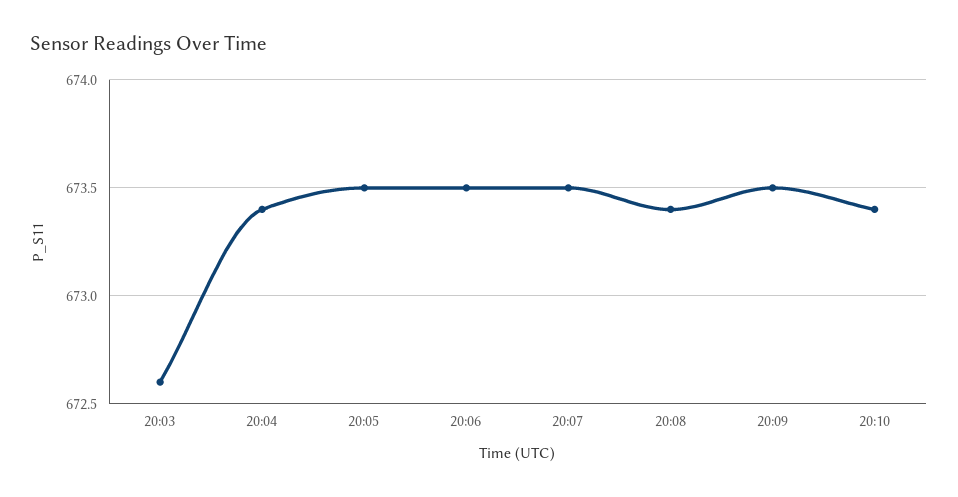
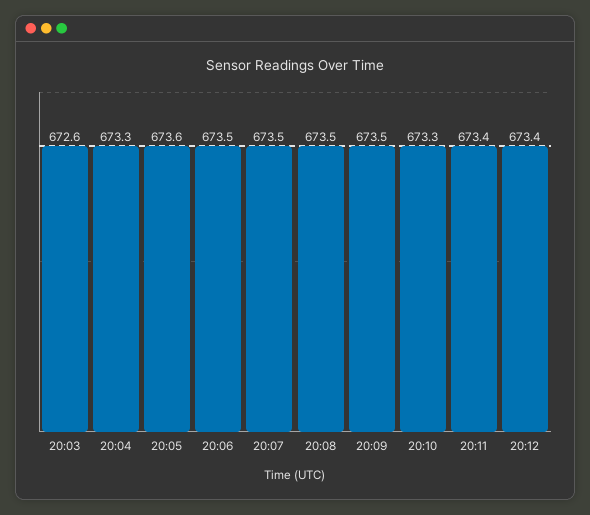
20:04: 673.4 -> 673.3
20:05: 673.5 -> 673.6
20:08: 673.4 -> 673.5
20:10: 673.4 -> 673.3
20:11: none -> 673.4
20:12: none -> 673.4

